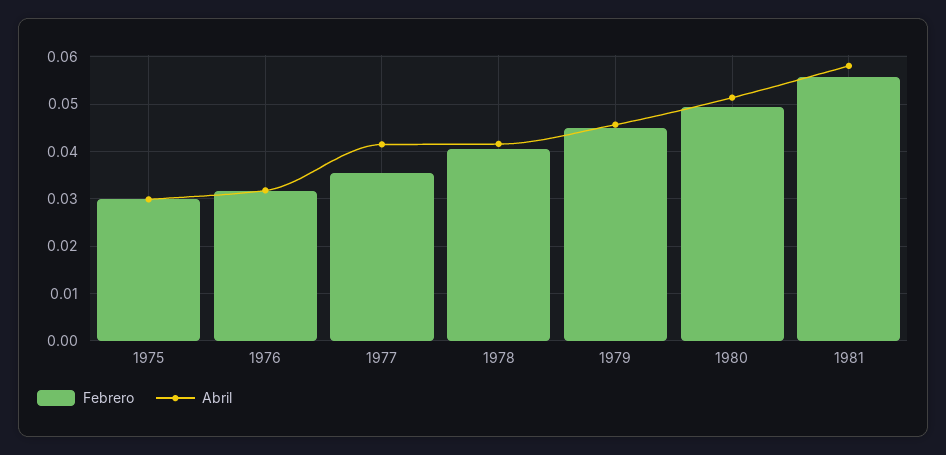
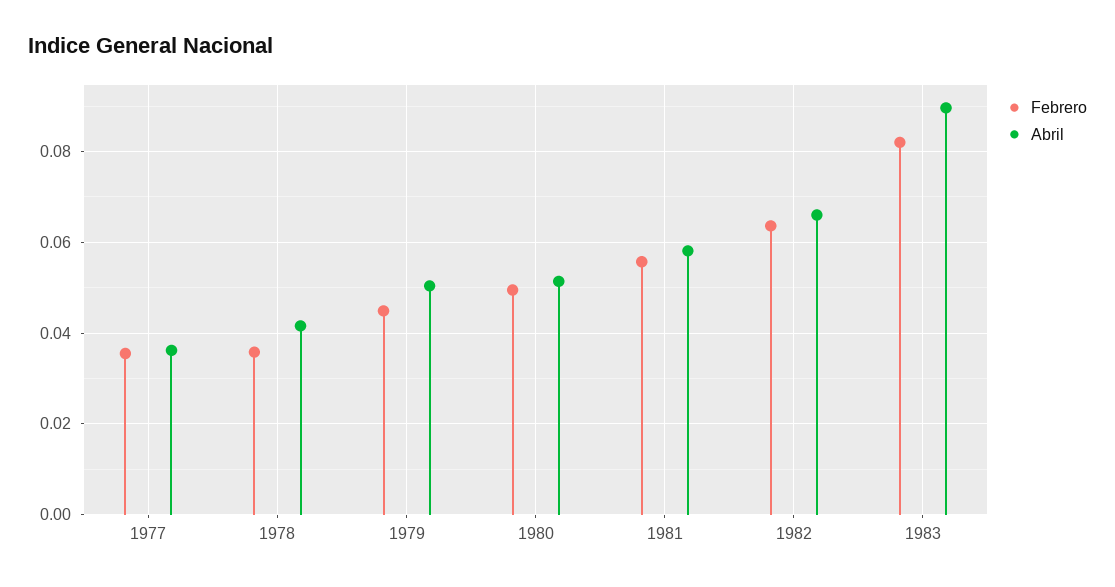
Febrero, 1975: 0.03 -> none
Abril, 1975: 0.03 -> none
Febrero, 1976: 0.032 -> none
Abril, 1976: 0.032 -> none
Abril, 1977: 0.042 -> 0.036
Febrero, 1978: 0.04 -> 0.036
Abril, 1979: 0.046 -> 0.05
Febrero, 1982: none -> 0.064
Abril, 1982: none -> 0.066
Febrero, 1983: none -> 0.082
Abril, 1983: none -> 0.09

